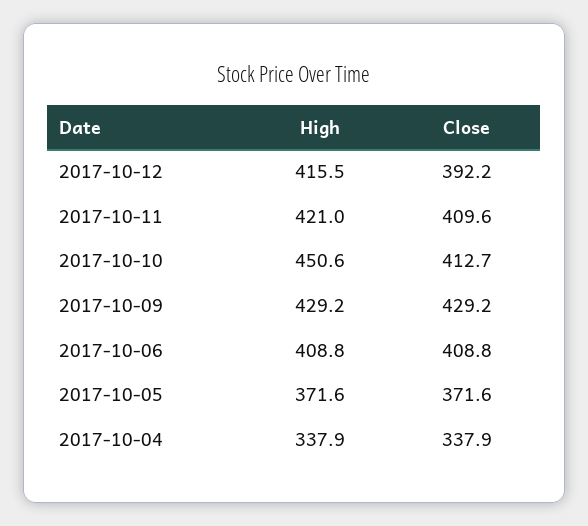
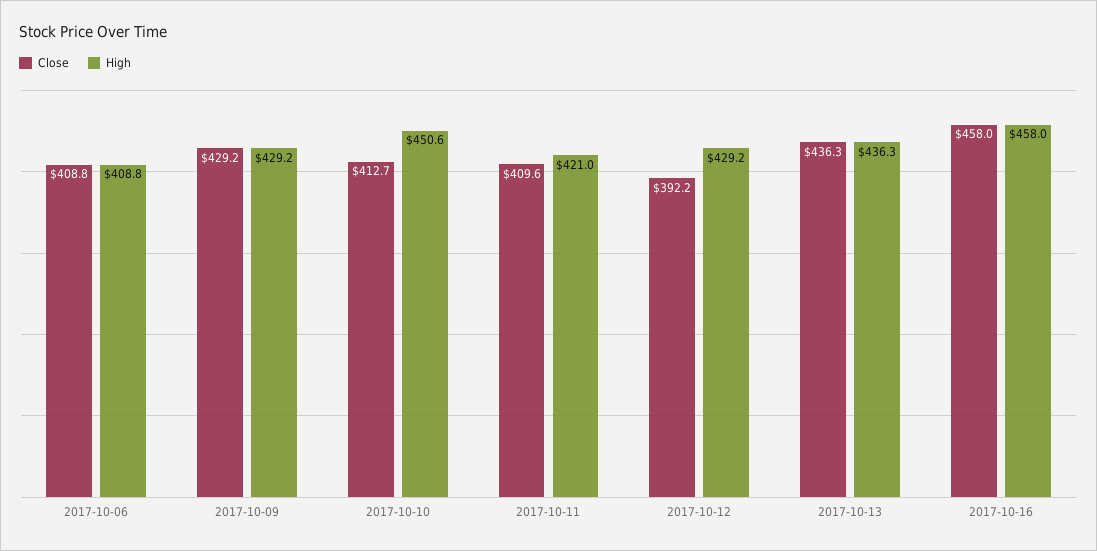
High, 2017-10-12: 415.5 -> 429.2
High, 2017-10-05: 371.6 -> none
Close, 2017-10-05: 371.6 -> none
High, 2017-10-04: 337.9 -> none
Close, 2017-10-04: 337.9 -> none
Close, 2017-10-13: none -> 436.3
High, 2017-10-13: none -> 436.3
Close, 2017-10-16: none -> 458
High, 2017-10-16: none -> 458

